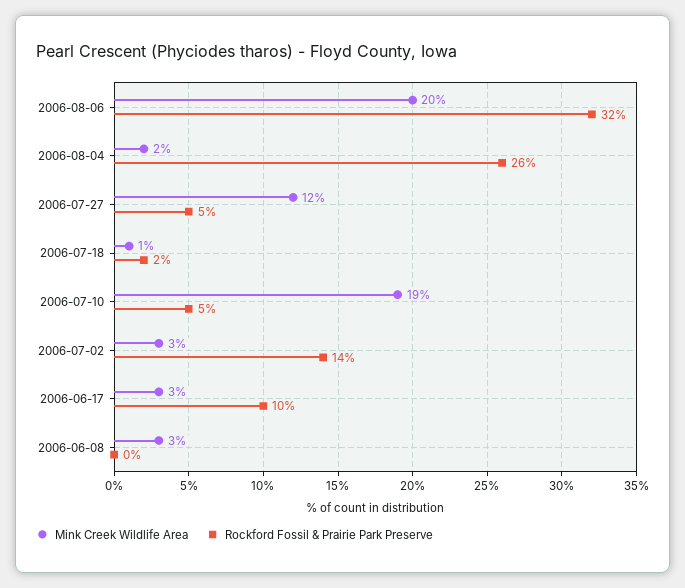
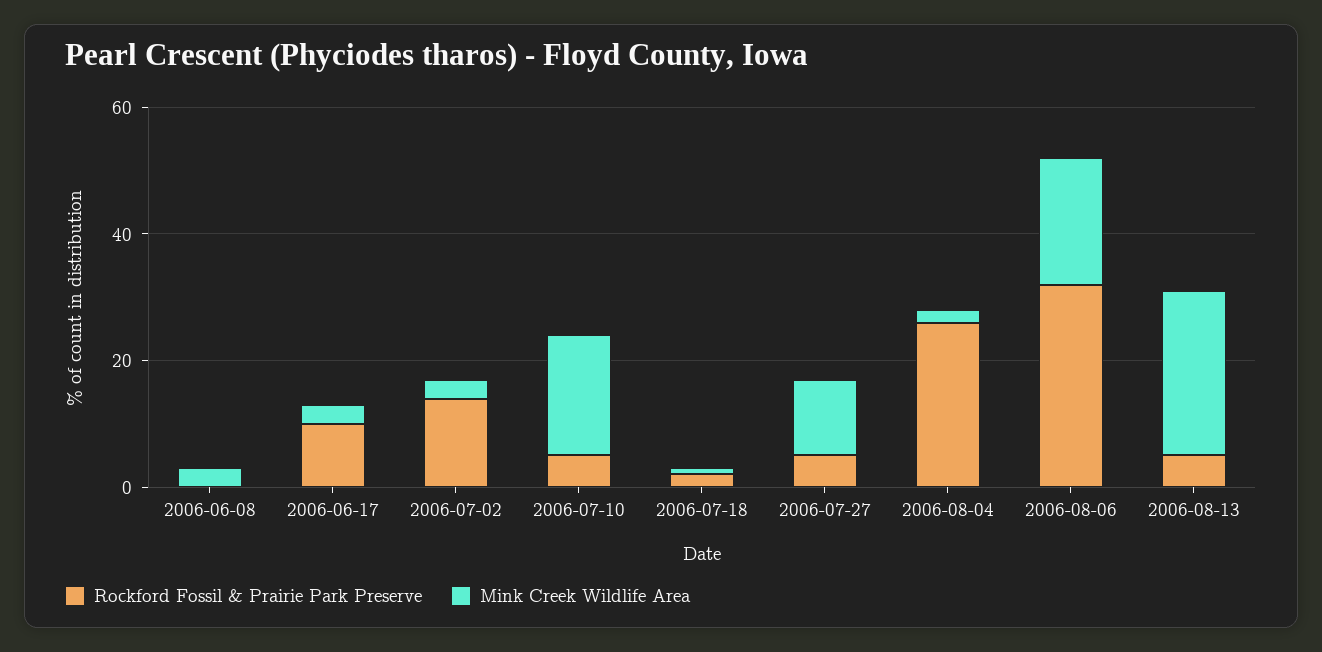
Rockford Fossil & Prairie Park Preserve, 2006-08-13: none -> 5
Mink Creek Wildlife Area, 2006-08-13: none -> 25

